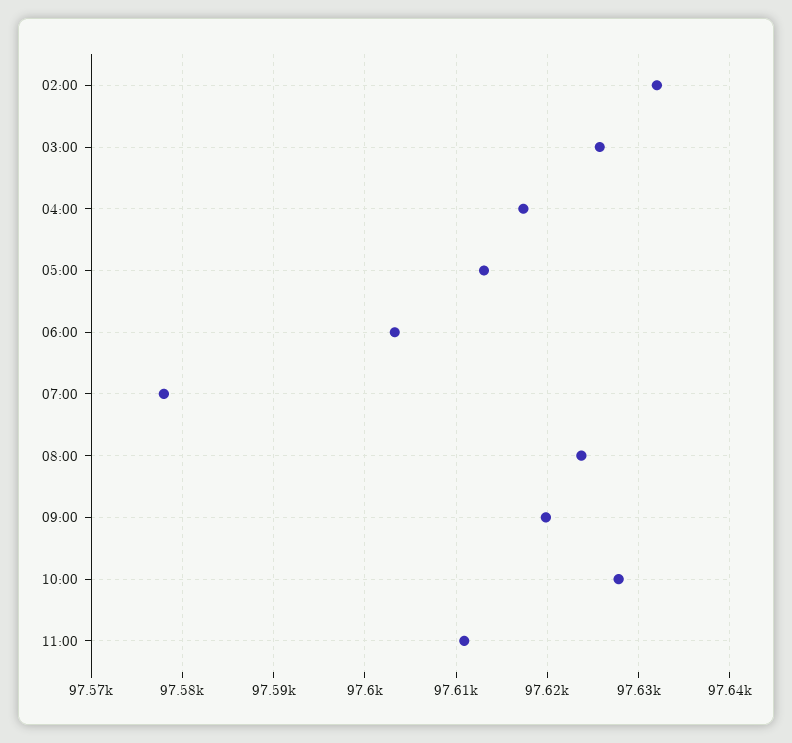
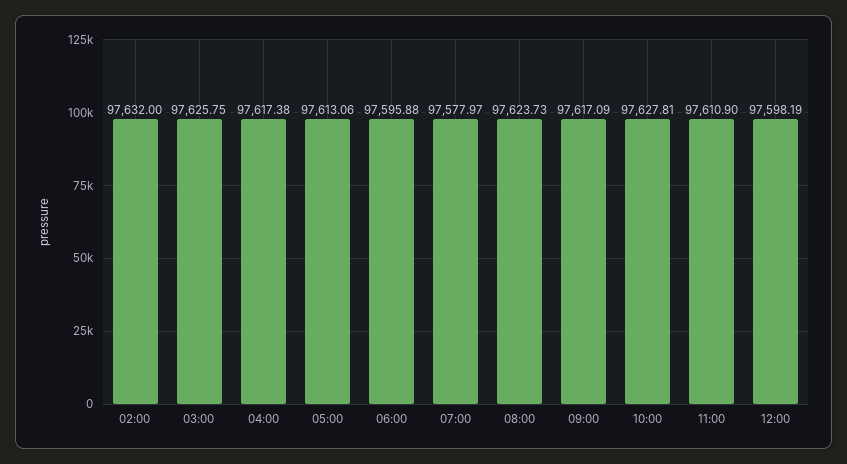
06:00: 97603 -> 97595.88
09:00: 97620 -> 97617.09
12:00: none -> 97598.19

